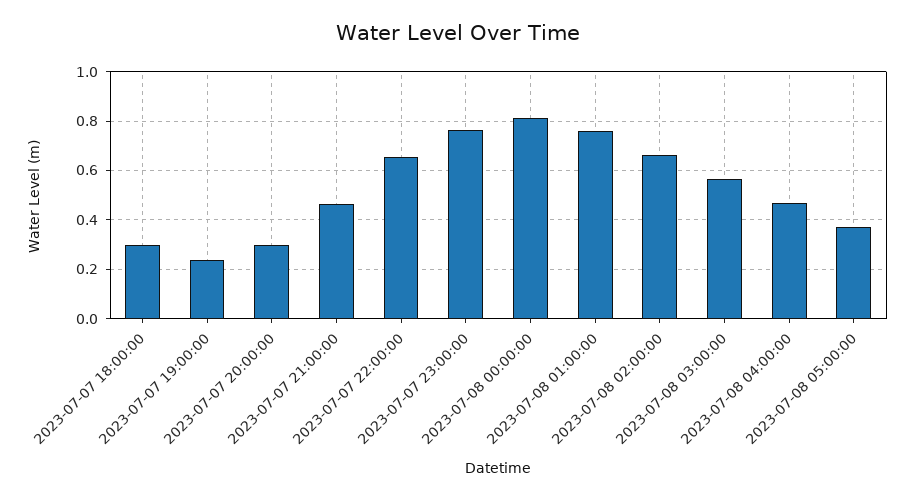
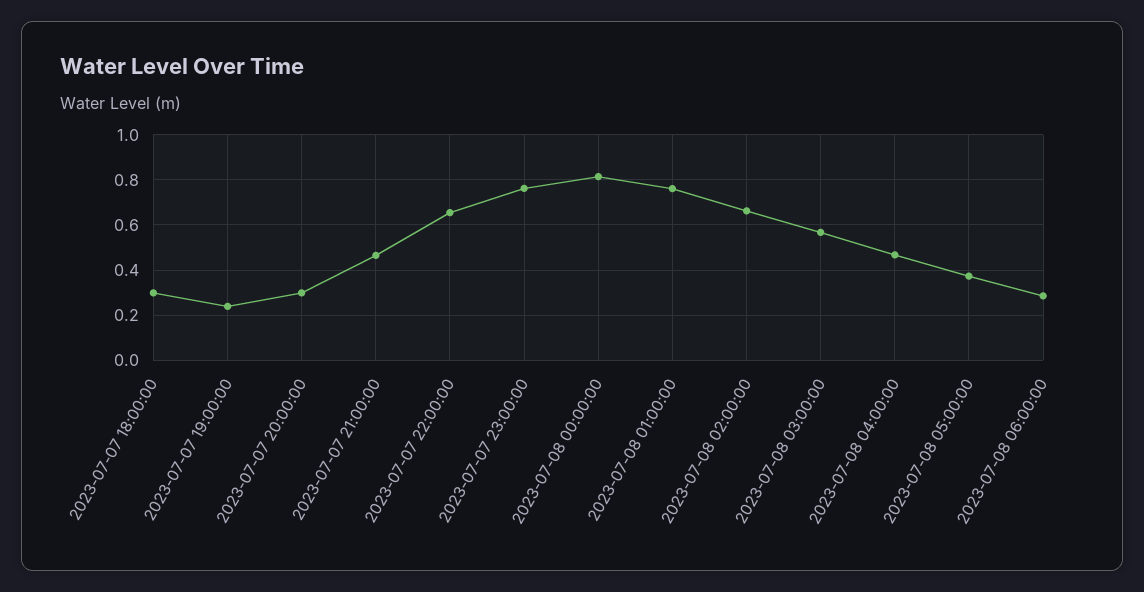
2023-07-08 06:00:00: none -> 0.3

